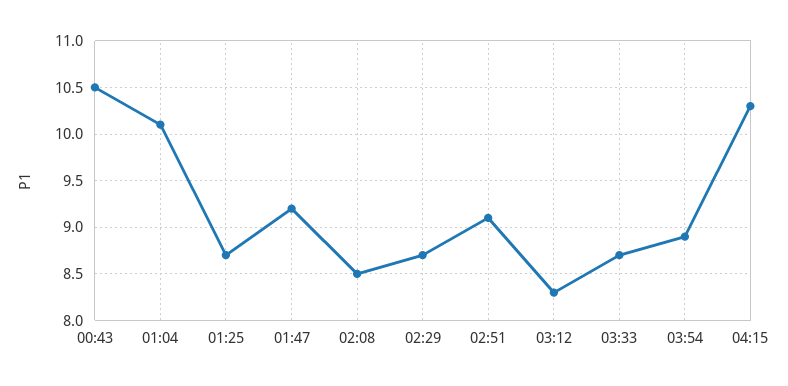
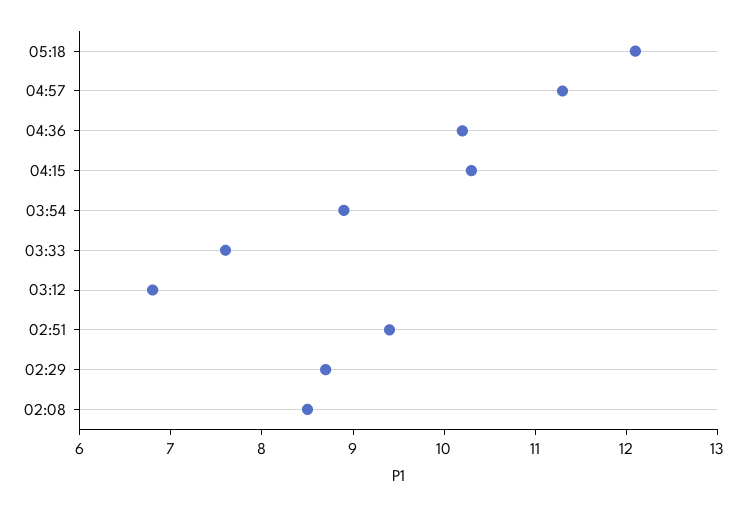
00:43: 10.5 -> none
01:04: 10.1 -> none
01:25: 8.7 -> none
01:47: 9.2 -> none
02:51: 9.1 -> 9.4
03:12: 8.3 -> 6.8
03:33: 8.7 -> 7.6
05:18: none -> 12.1
04:57: none -> 11.3
04:36: none -> 10.2

